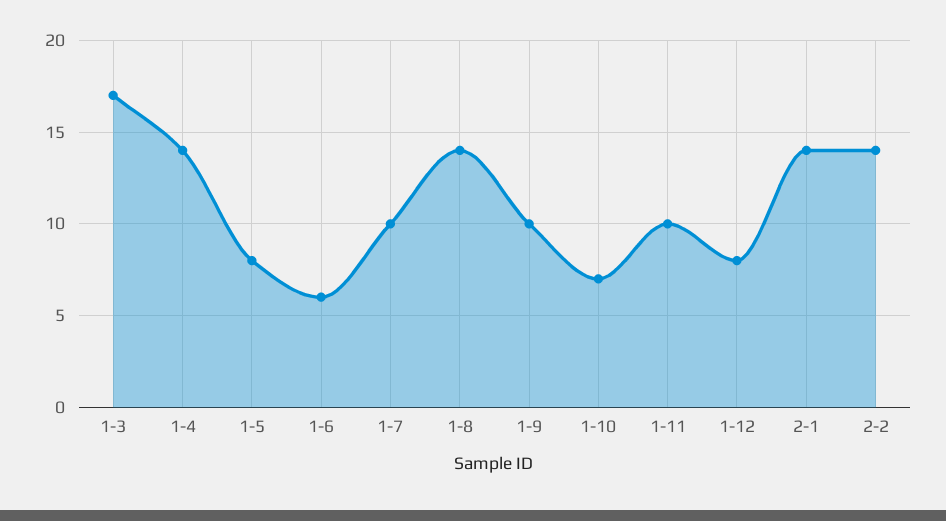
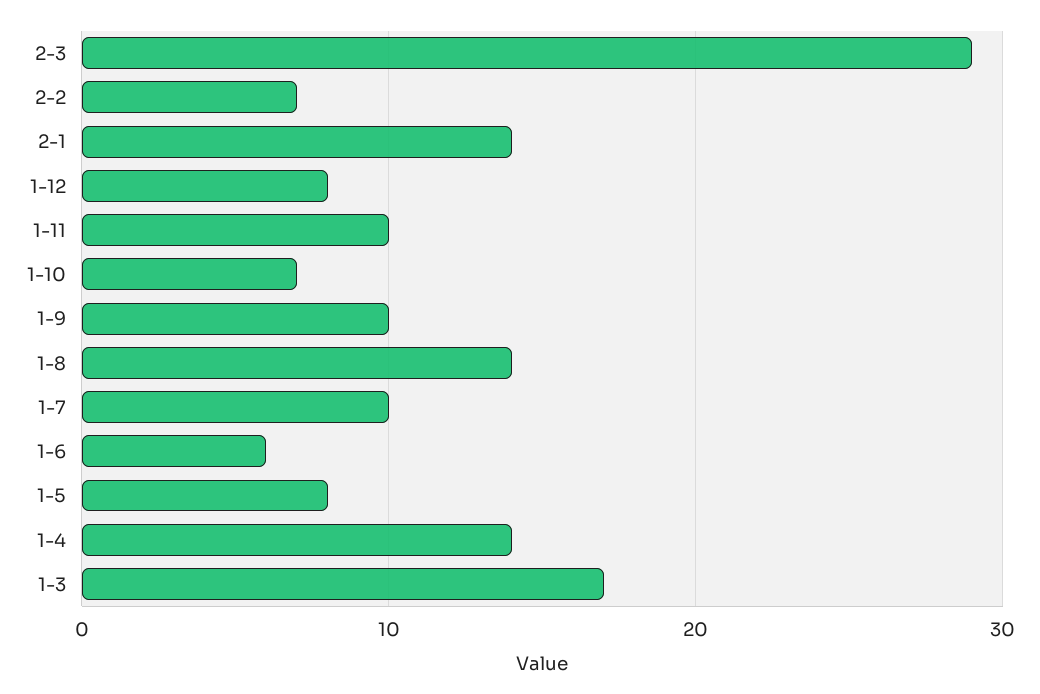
2-2: 14 -> 7
2-3: none -> 29

